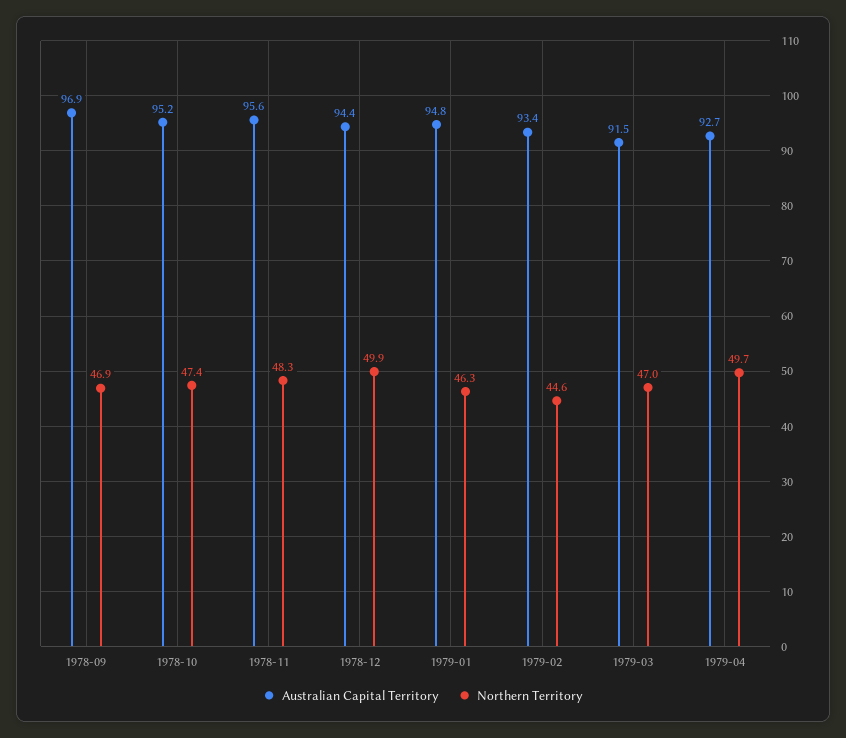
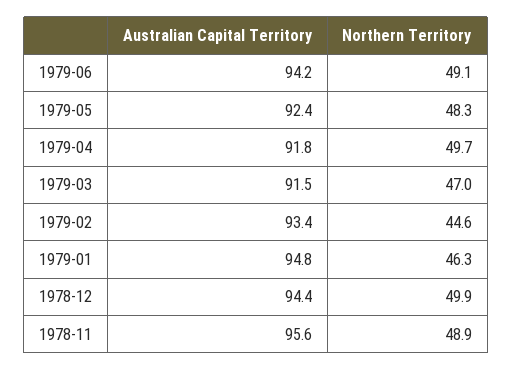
Australian Capital Territory, 1978-09: 96.9 -> none
Northern Territory, 1978-09: 46.9 -> none
Australian Capital Territory, 1978-10: 95.2 -> none
Northern Territory, 1978-10: 47.4 -> none
Northern Territory, 1978-11: 48.3 -> 48.9
Australian Capital Territory, 1979-04: 92.7 -> 91.8
Australian Capital Territory, 1979-06: none -> 94.2
Northern Territory, 1979-06: none -> 49.1
Australian Capital Territory, 1979-05: none -> 92.4
Northern Territory, 1979-05: none -> 48.3

